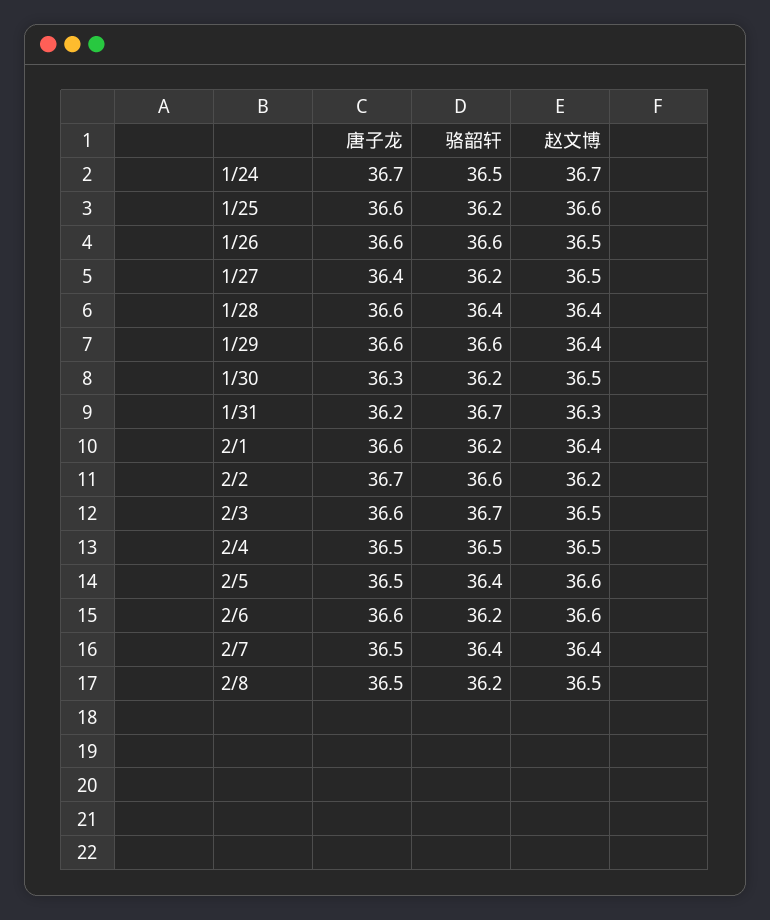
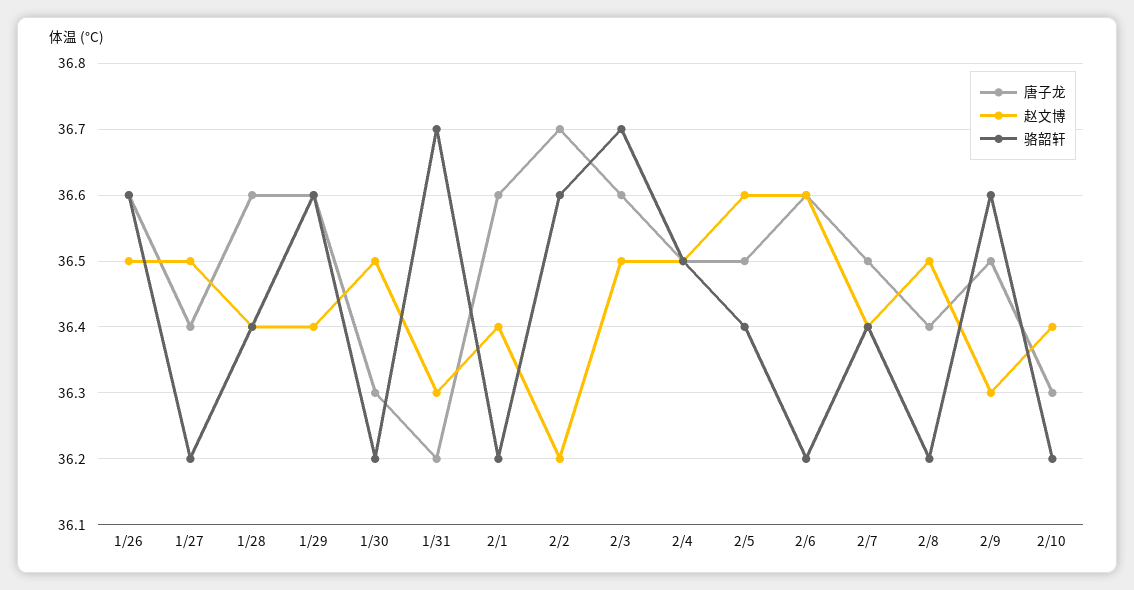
唐子龙, 1/24: 36.7 -> none
骆韶轩, 1/24: 36.5 -> none
赵文博, 1/24: 36.7 -> none
唐子龙, 1/25: 36.6 -> none
骆韶轩, 1/25: 36.2 -> none
赵文博, 1/25: 36.6 -> none
唐子龙, 2/8: 36.5 -> 36.4
唐子龙, 2/9: none -> 36.5
赵文博, 2/9: none -> 36.3
骆韶轩, 2/9: none -> 36.6
唐子龙, 2/10: none -> 36.3
赵文博, 2/10: none -> 36.4
骆韶轩, 2/10: none -> 36.2

